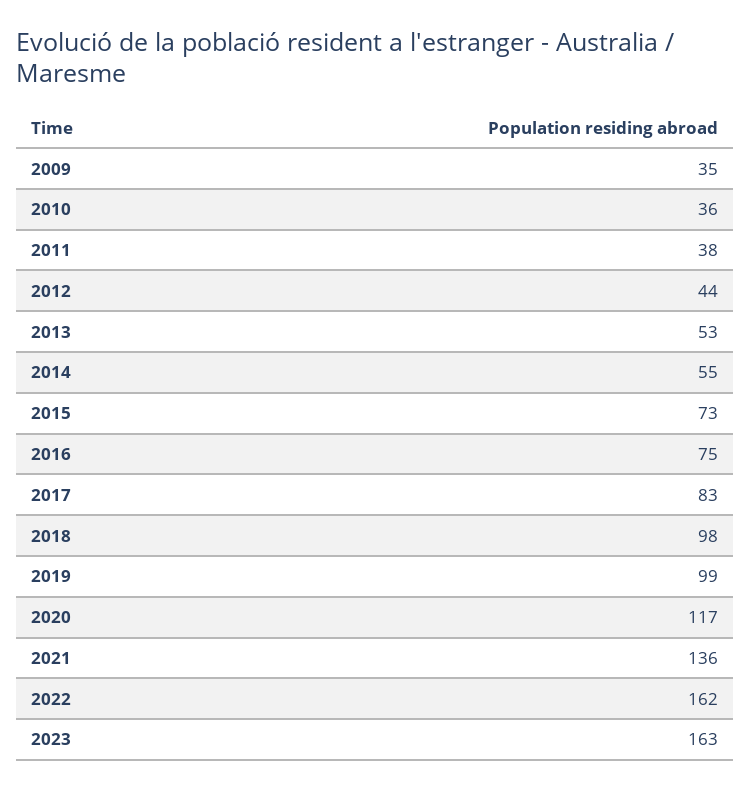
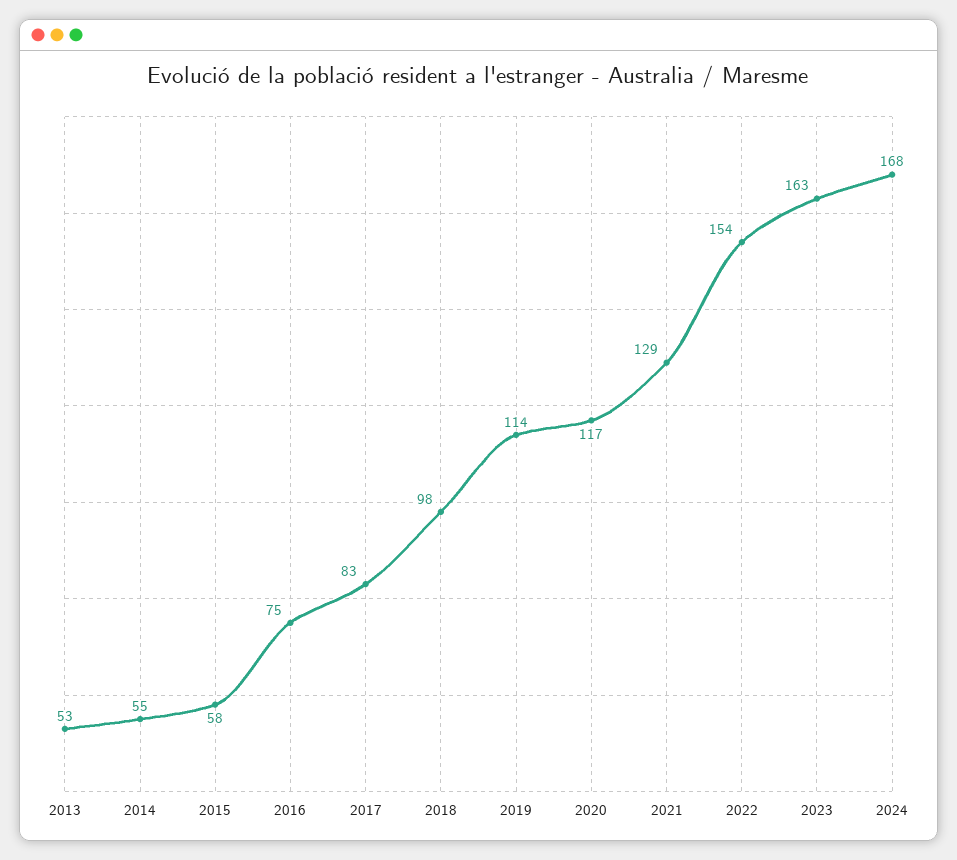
2009: 35 -> none
2010: 36 -> none
2011: 38 -> none
2012: 44 -> none
2015: 73 -> 58
2019: 99 -> 114
2021: 136 -> 129
2022: 162 -> 154
2024: none -> 168

